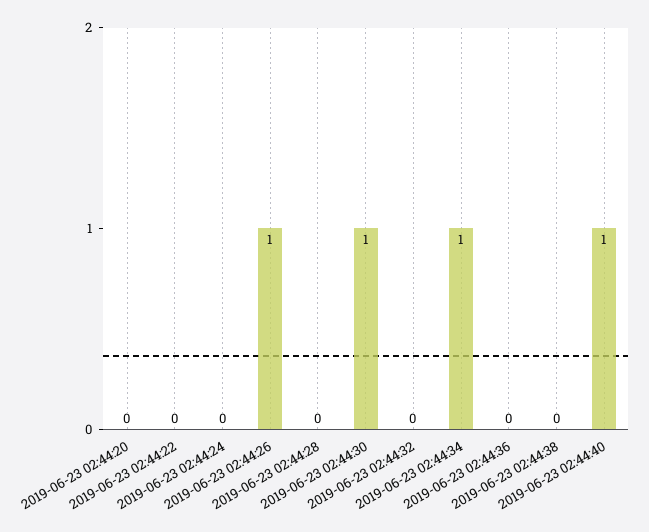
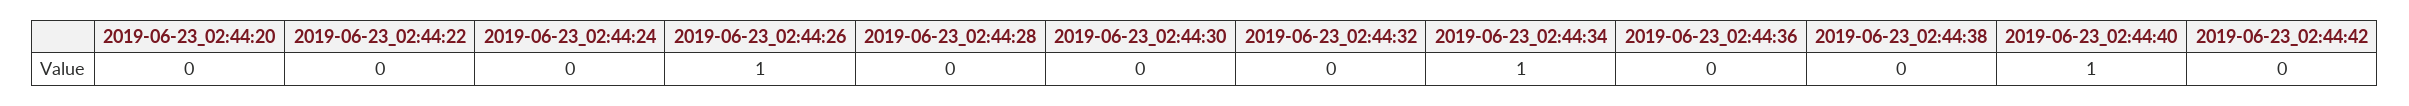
2019-06-23 02:44:30: 1 -> 0
2019-06-23_02:44:42: none -> 0

